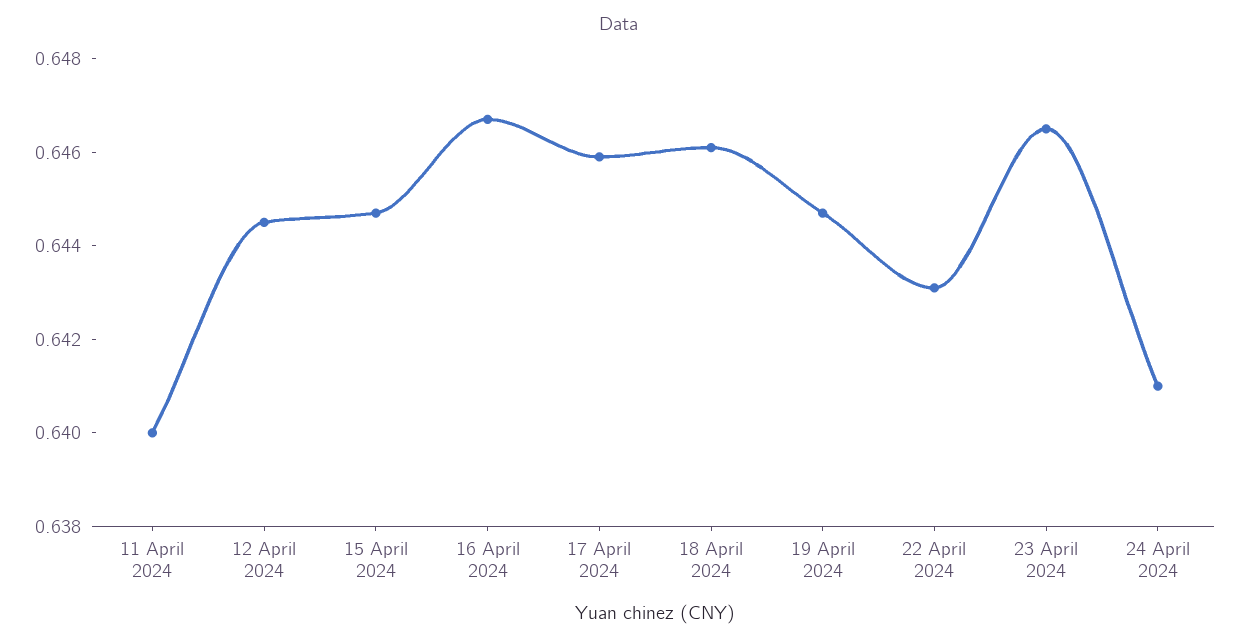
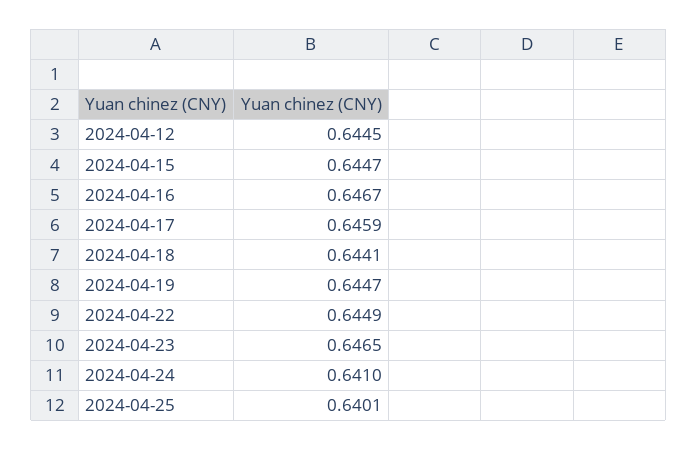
11 April 2024: 0.64 -> none
18 April 2024: 0.646 -> 0.6441
22 April 2024: 0.643 -> 0.6449
2024-04-25: none -> 0.6401

